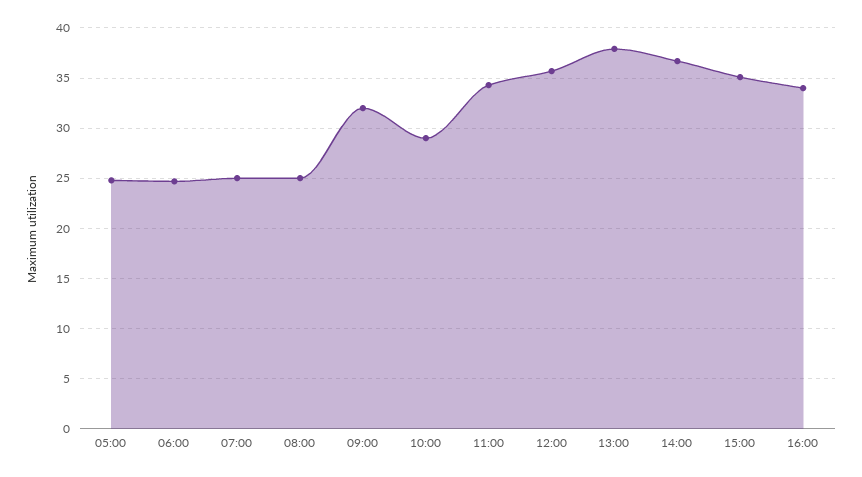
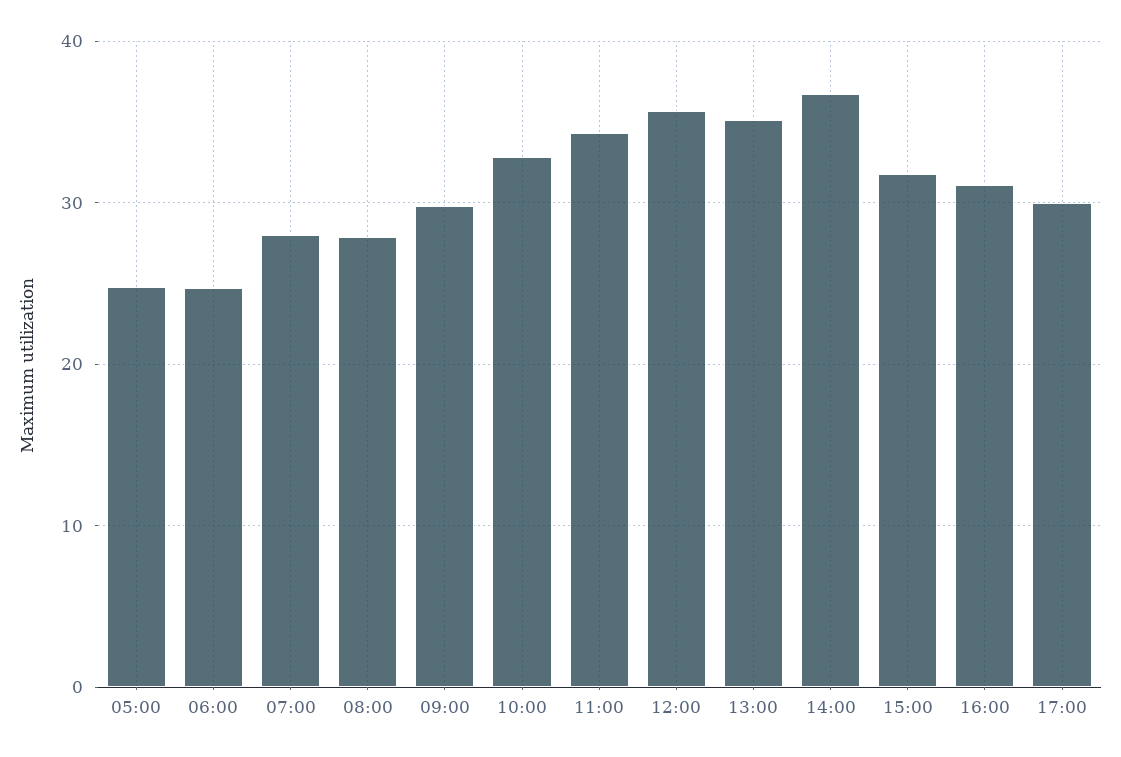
07:00: 25 -> 28
08:00: 25 -> 28
09:00: 32 -> 30
10:00: 29 -> 33
13:00: 38 -> 35
15:00: 35 -> 32
16:00: 34 -> 31
17:00: none -> 30

